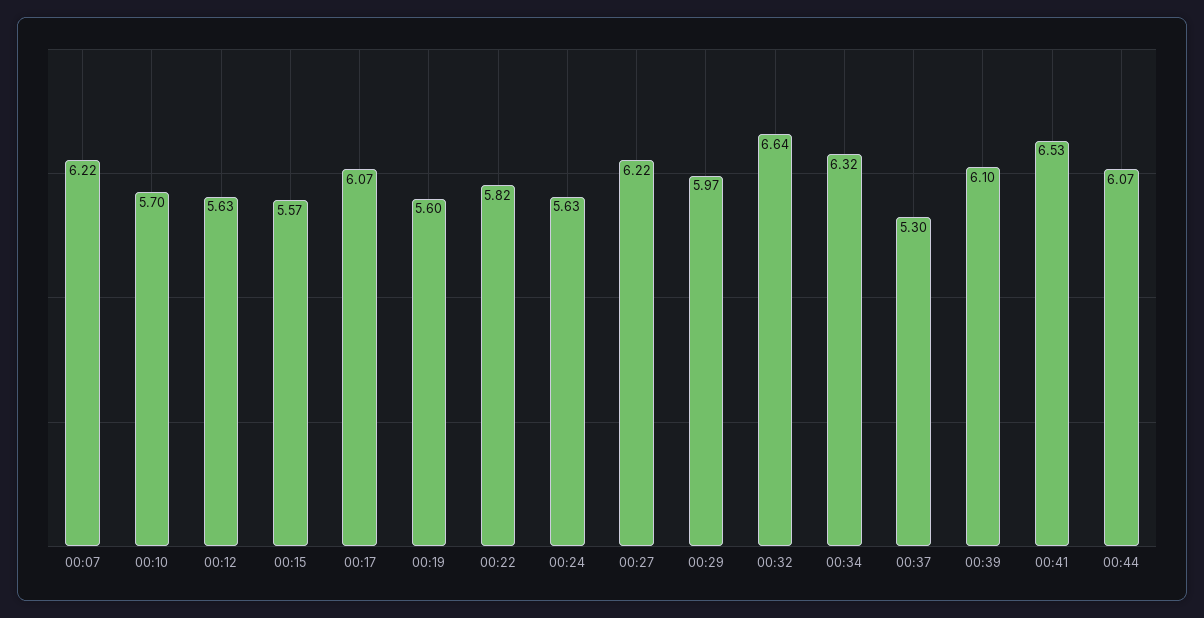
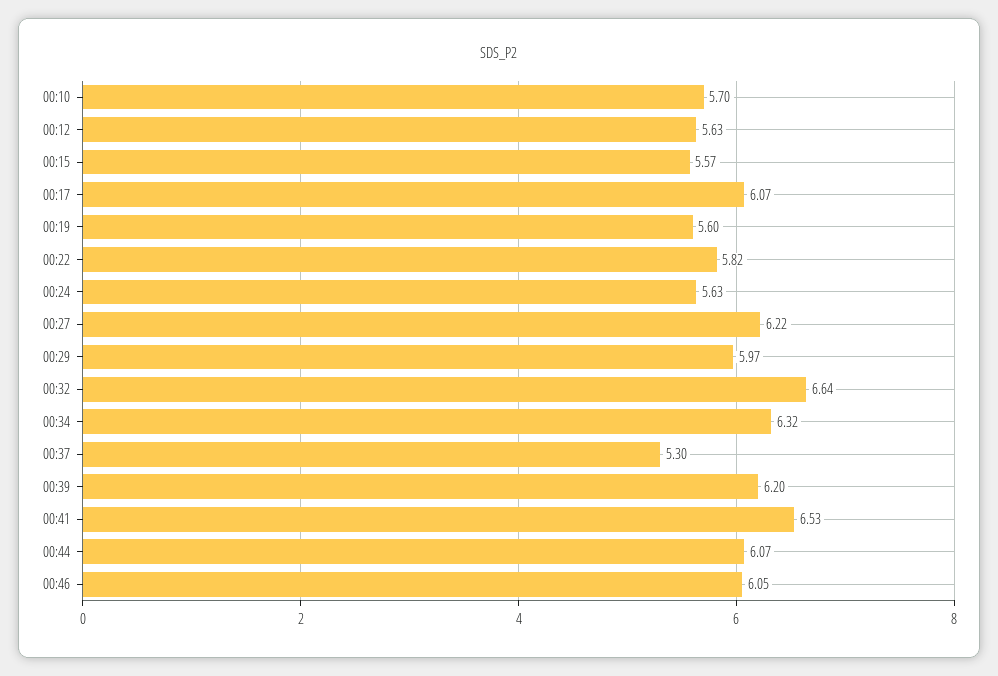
00:07: 6.22 -> none
00:39: 6.1 -> 6.2
00:46: none -> 6.05

